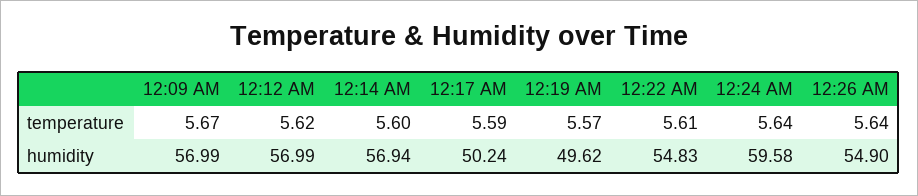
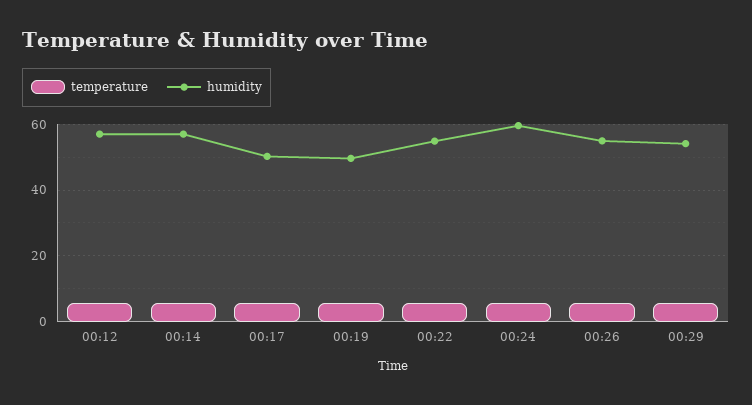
temperature, 12:09 AM: 5.67 -> none
humidity, 12:09 AM: 56.99 -> none
temperature, 00:29: none -> 6
humidity, 00:29: none -> 54

